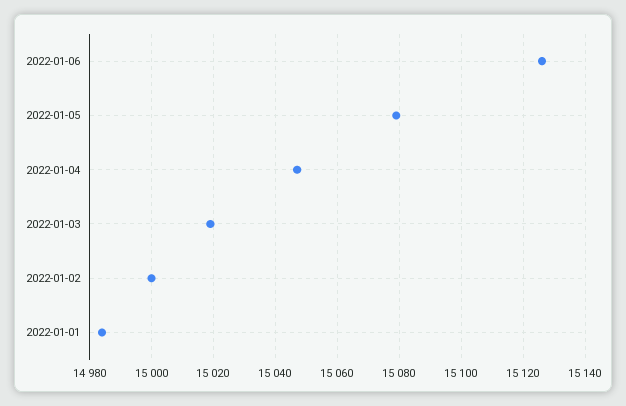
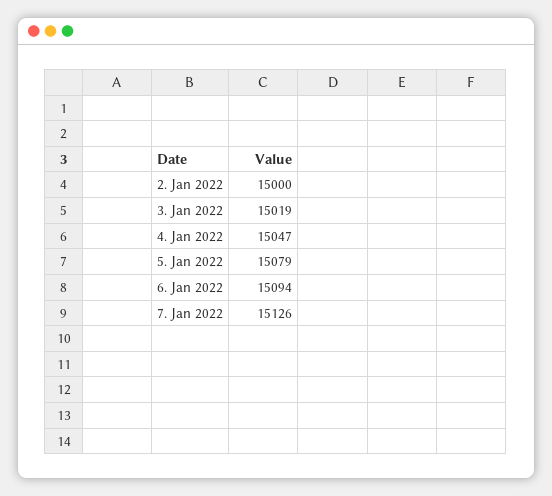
2022-01-06: 15125 -> 15094
2022-01-01: 14985 -> none
7. Jan 2022: none -> 15126

